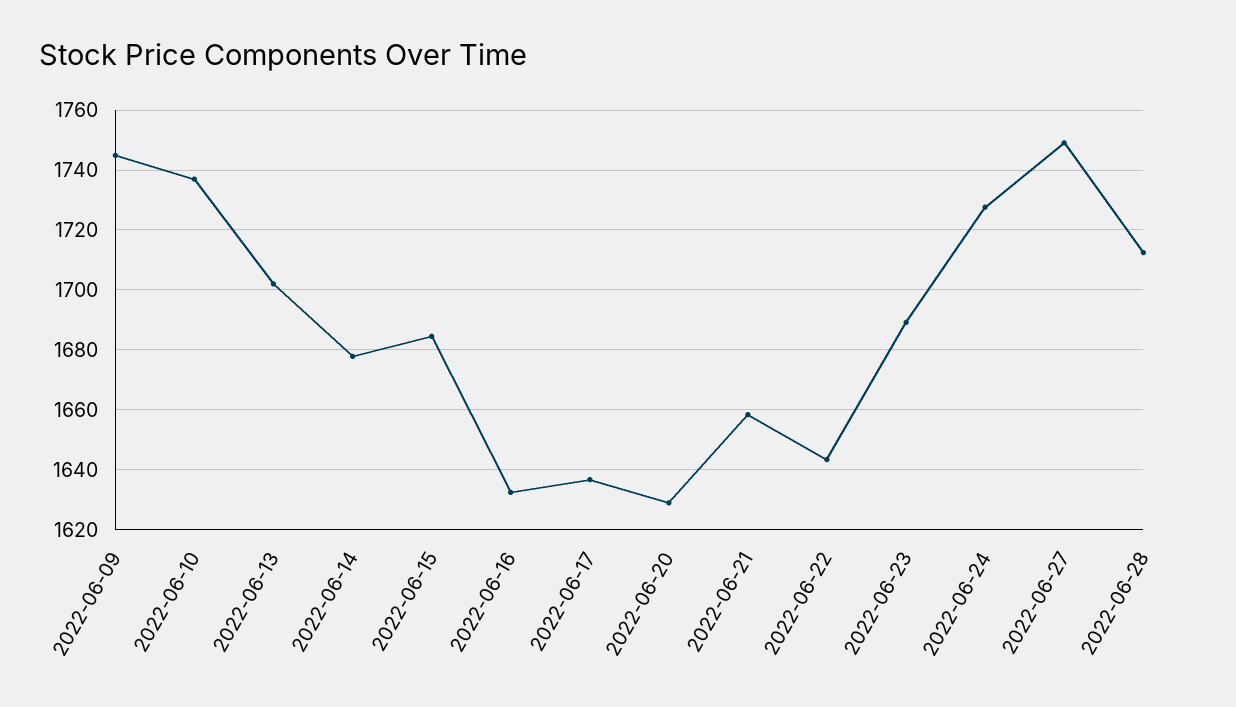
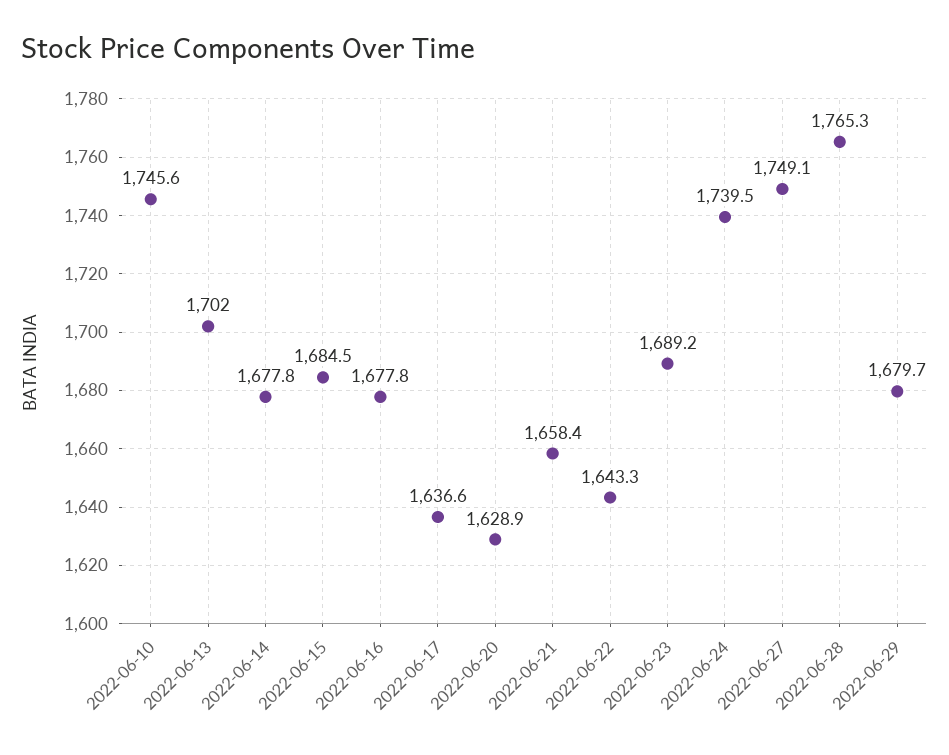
2022-06-09: 1745 -> none
2022-06-10: 1737.5 -> 1745.6
2022-06-16: 1632.5 -> 1677.8
2022-06-24: 1727.5 -> 1739.5
2022-06-28: 1712.5 -> 1765.3
2022-06-29: none -> 1679.7

